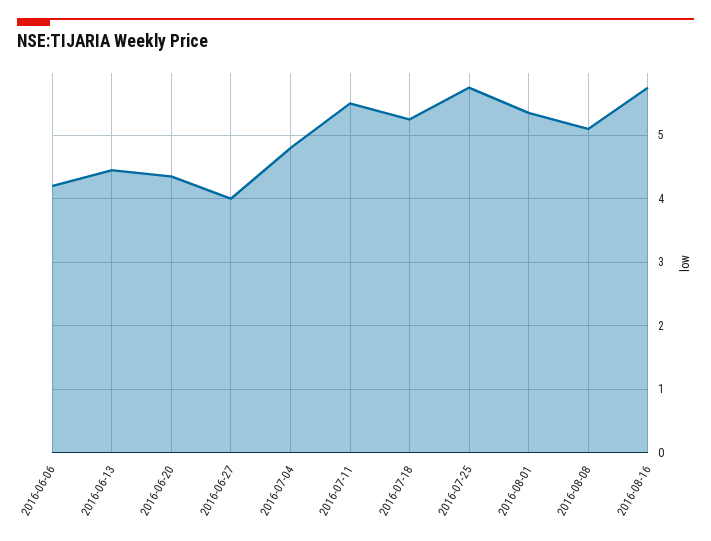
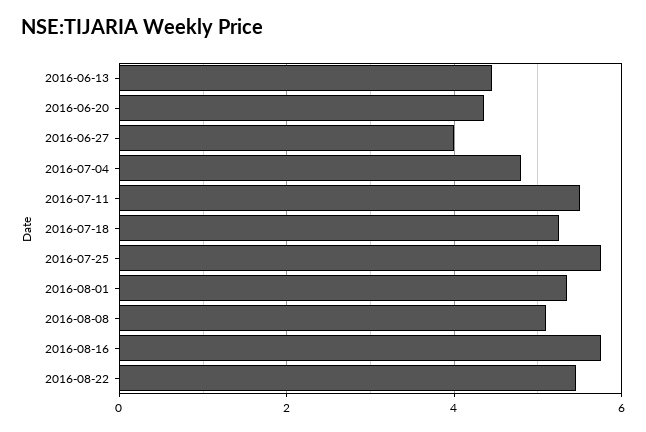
2016-06-06: 4.2 -> none
2016-08-22: none -> 5.4

